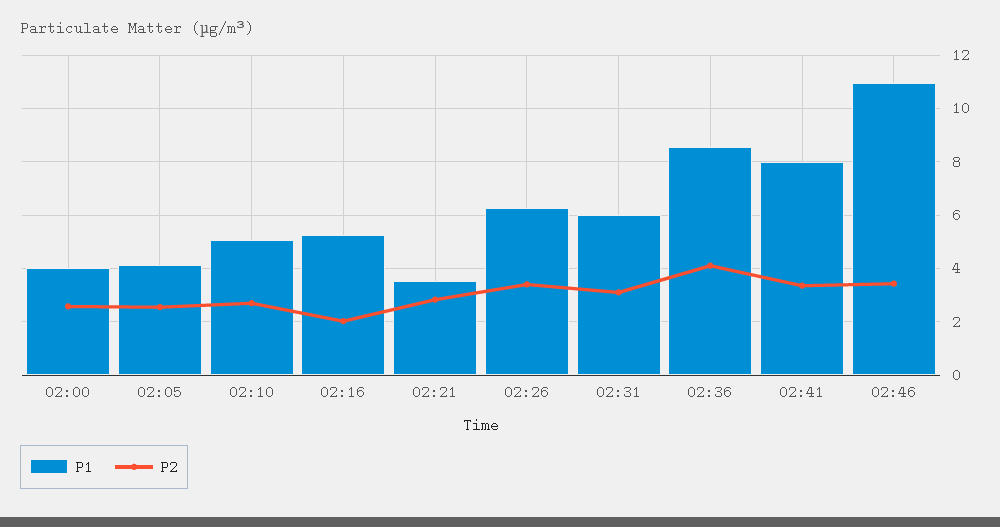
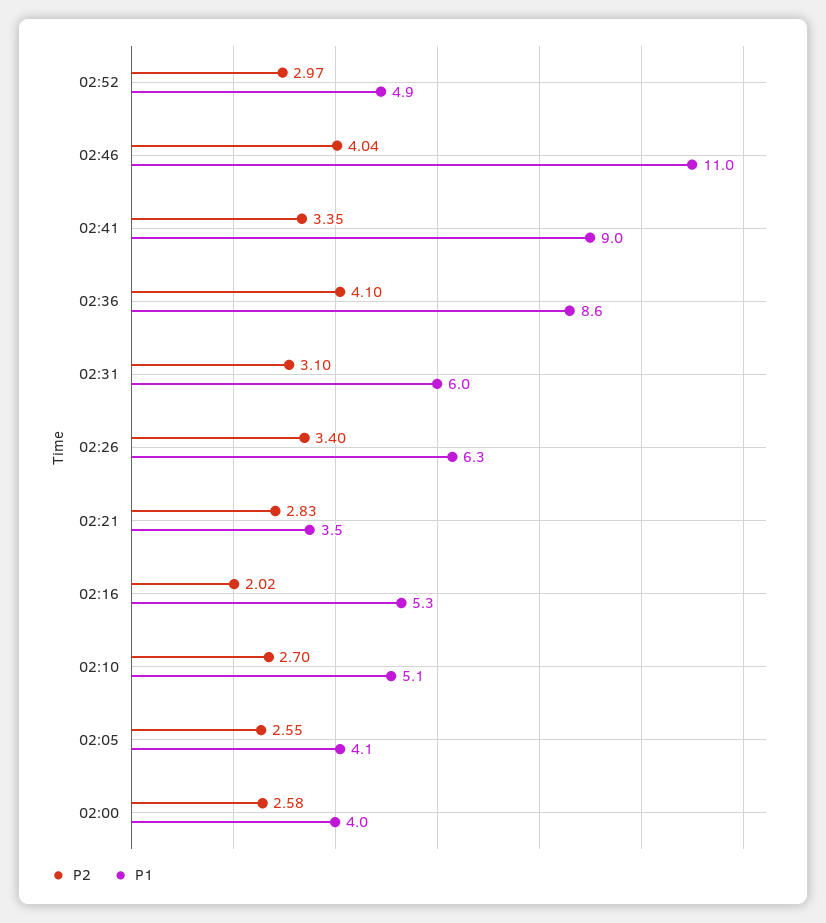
P1, 02:41: 8 -> 9
P2, 02:46: 3.5 -> 4.04
P2, 02:52: none -> 2.97
P1, 02:52: none -> 4.9

